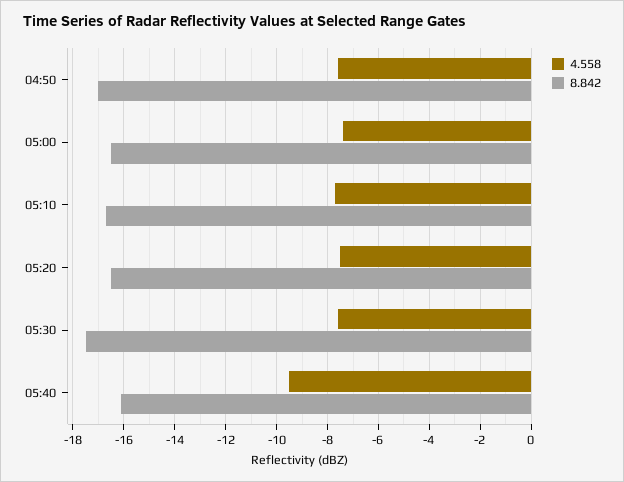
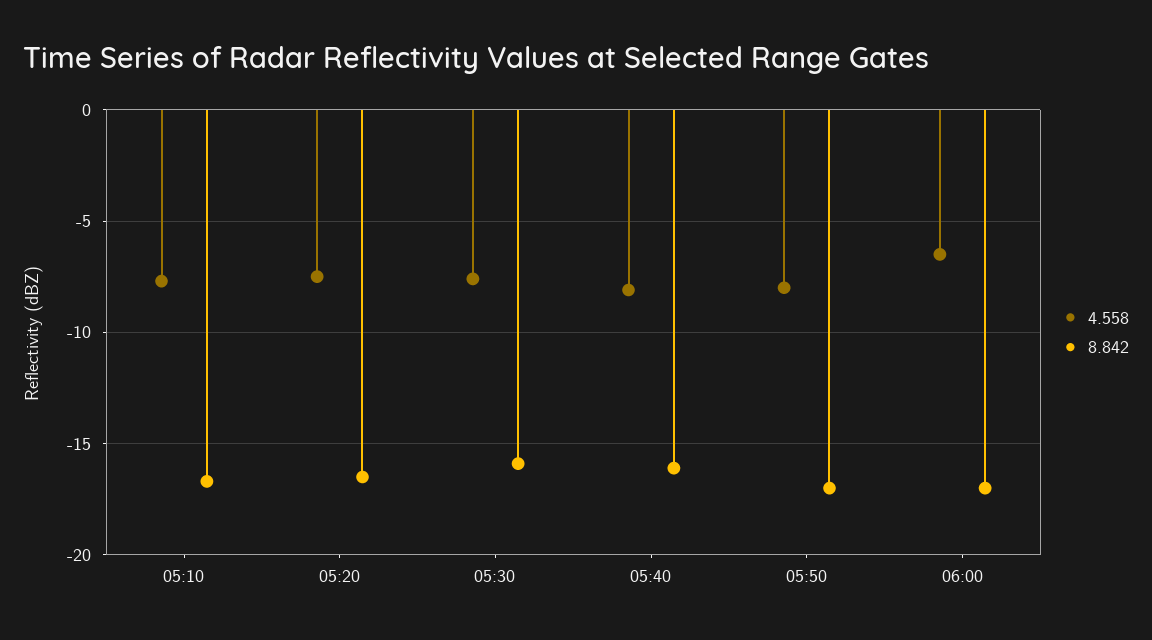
4.558, 04:50: -7.5 -> none
8.842, 04:50: -17 -> none
4.558, 05:00: -7.5 -> none
8.842, 05:00: -16.5 -> none
8.842, 05:30: -17.5 -> -16
4.558, 05:40: -9.5 -> -8
4.558, 05:50: none -> -8
8.842, 05:50: none -> -17
4.558, 06:00: none -> -6.5
8.842, 06:00: none -> -17

